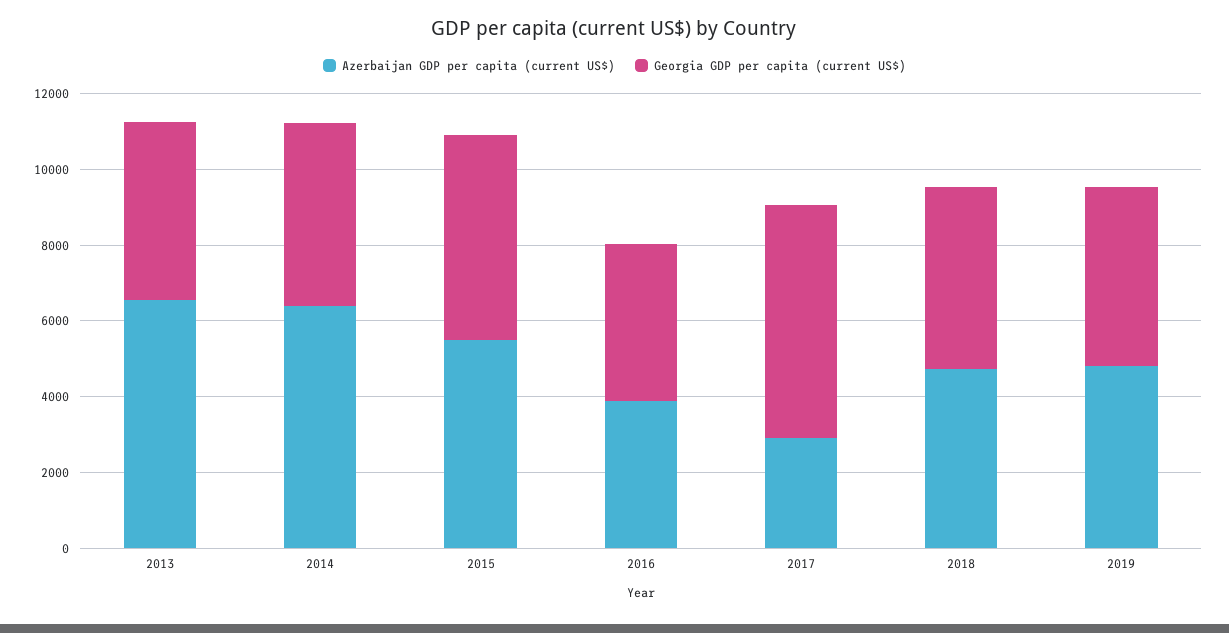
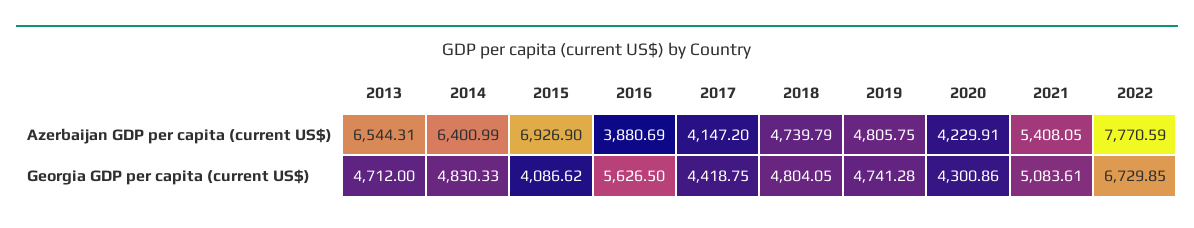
Azerbaijan GDP per capita (current US$), 2015: 5500 -> 6926.9
Georgia GDP per capita (current US$), 2015: 5500 -> 4086.62
Georgia GDP per capita (current US$), 2016: 4000 -> 5626.5
Azerbaijan GDP per capita (current US$), 2017: 3000 -> 4147.2
Georgia GDP per capita (current US$), 2017: 6000 -> 4418.75
Azerbaijan GDP per capita (current US$), 2020: none -> 4229.91
Azerbaijan GDP per capita (current US$), 2021: none -> 5408.05
Azerbaijan GDP per capita (current US$), 2022: none -> 7770.59
Georgia GDP per capita (current US$), 2020: none -> 4300.86
Georgia GDP per capita (current US$), 2021: none -> 5083.61
Georgia GDP per capita (current US$), 2022: none -> 6729.85

